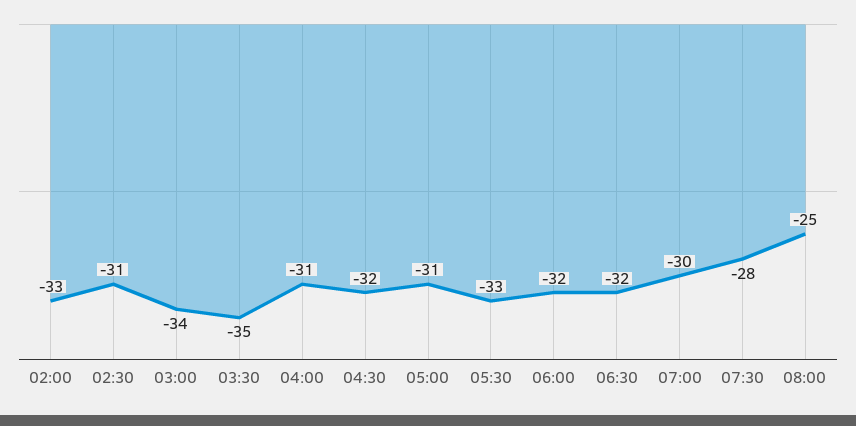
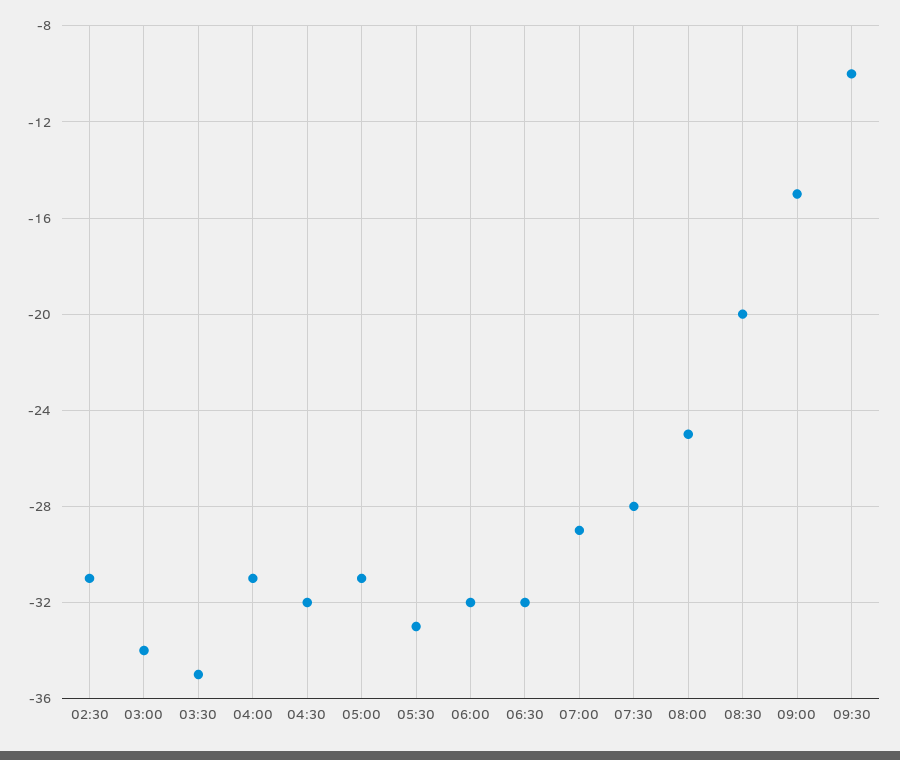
02:00: -33 -> none
07:00: -30 -> -29
08:30: none -> -20
09:00: none -> -15
09:30: none -> -10

